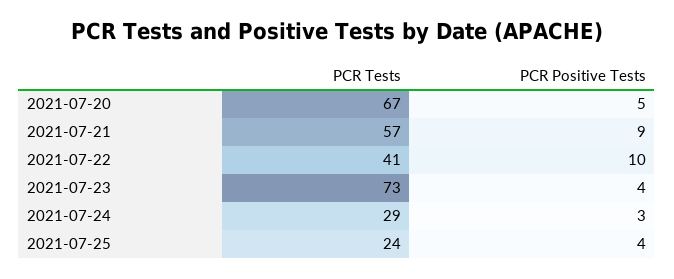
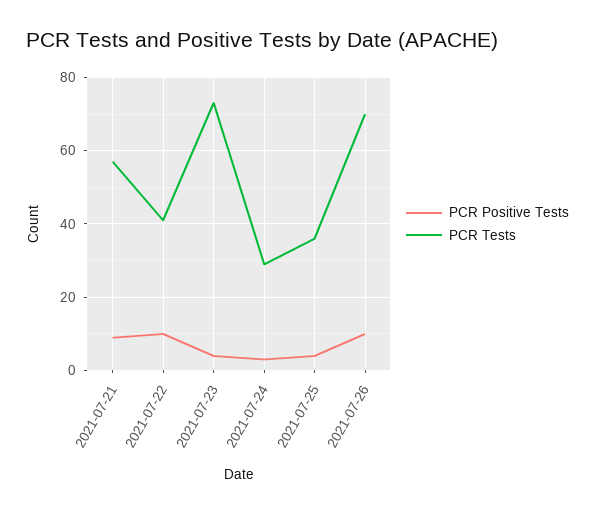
PCR Tests, 2021-07-20: 67 -> none
PCR Positive Tests, 2021-07-20: 5 -> none
PCR Tests, 2021-07-25: 24 -> 35
PCR Positive Tests, 2021-07-26: none -> 10
PCR Tests, 2021-07-26: none -> 70

